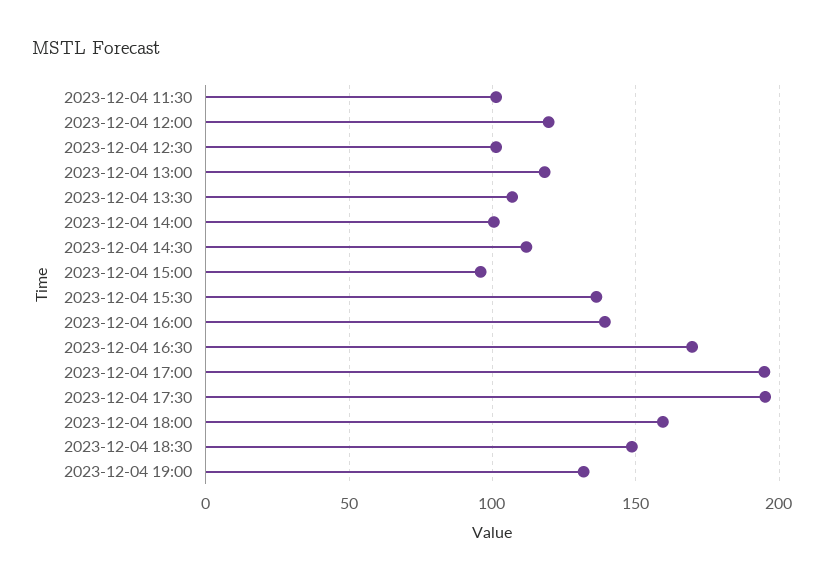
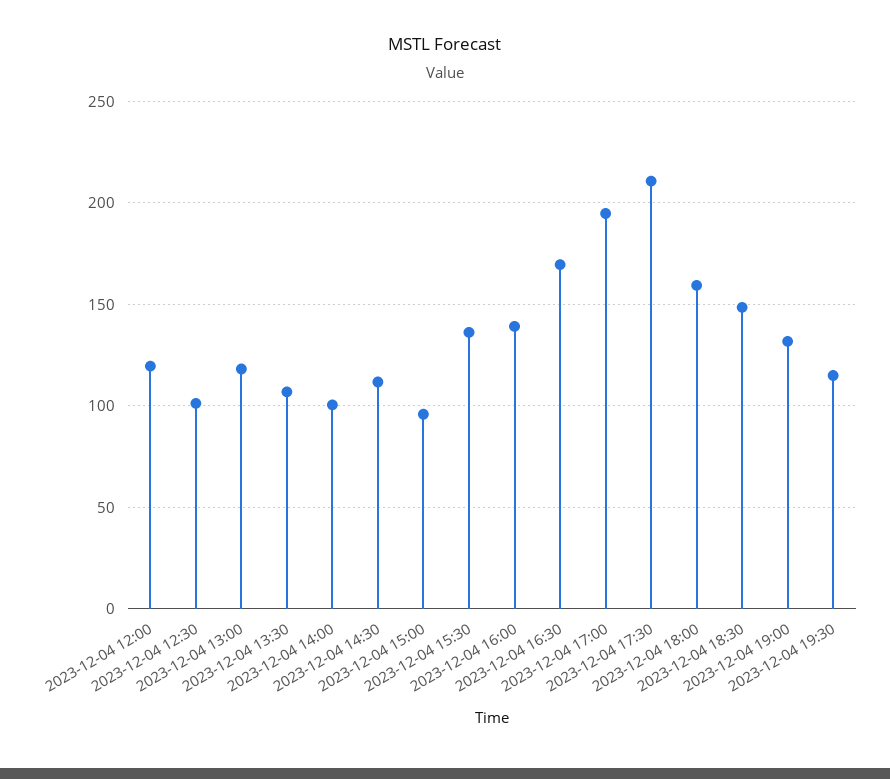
2023-12-04 11:30: 100 -> none
2023-12-04 17:30: 195 -> 210
2023-12-04 19:30: none -> 115

